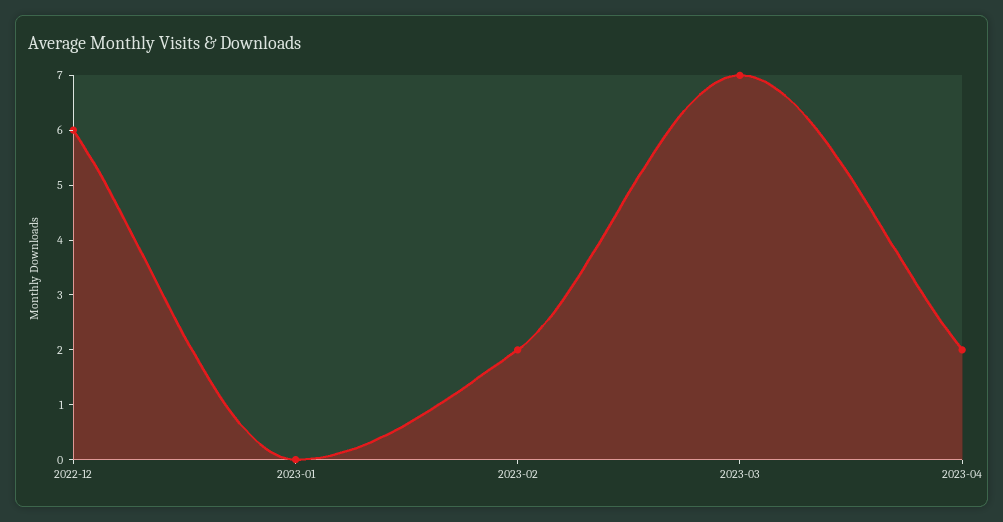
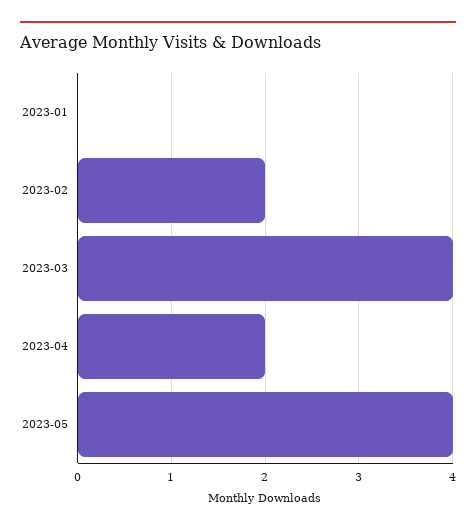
2022-12: 6 -> none
2023-03: 7 -> 4
2023-05: none -> 4

